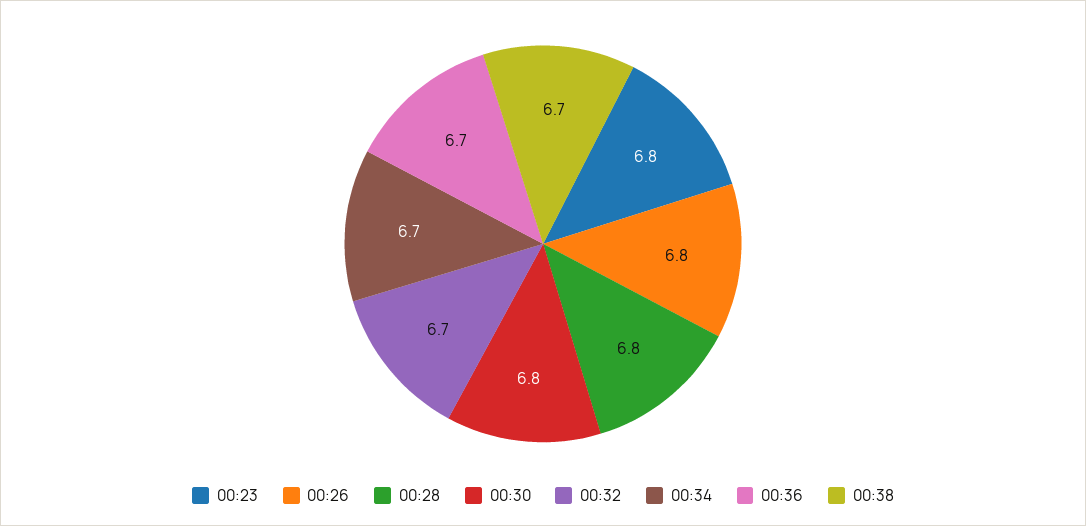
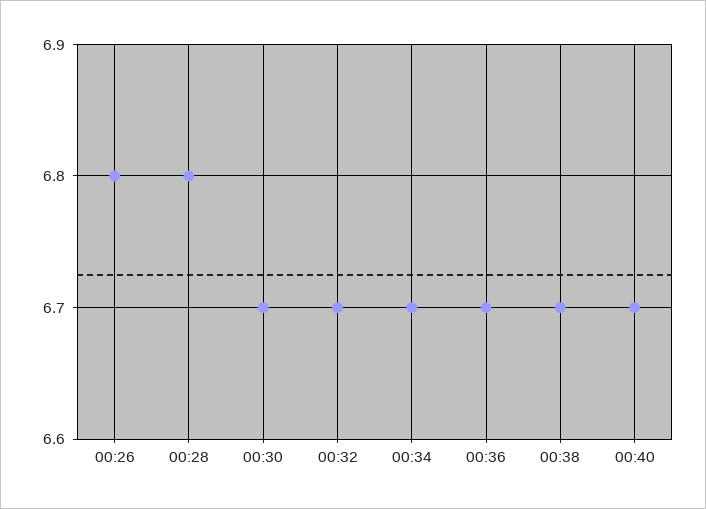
00:23: 6.8 -> none
00:30: 6.8 -> 6.7
00:40: none -> 6.7

